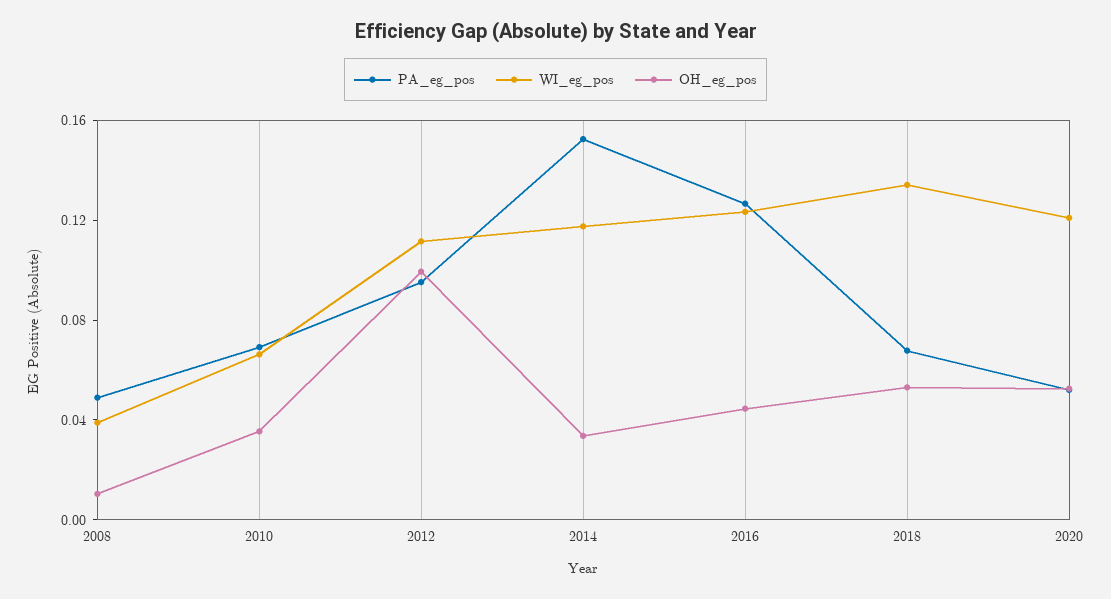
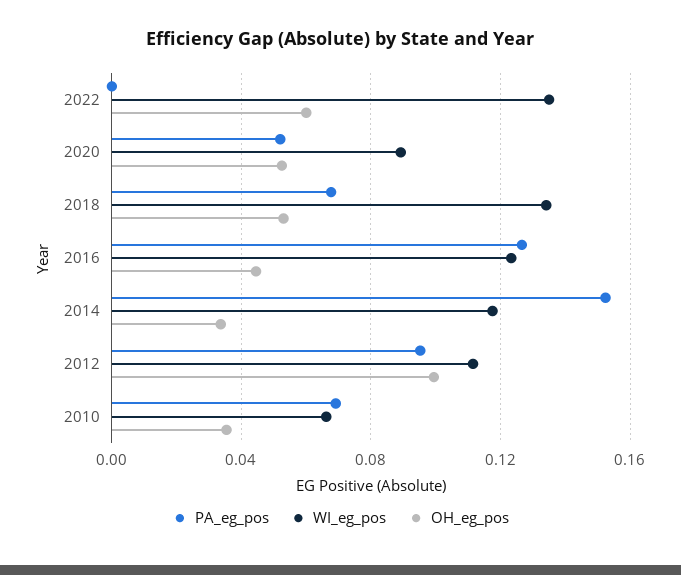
PA_eg_pos, 2008: 0.05 -> none
WI_eg_pos, 2008: 0.04 -> none
OH_eg_pos, 2008: 0.01 -> none
WI_eg_pos, 2020: 0.12 -> 0.09
PA_eg_pos, 2022: none -> 0
WI_eg_pos, 2022: none -> 0.135
OH_eg_pos, 2022: none -> 0.06

